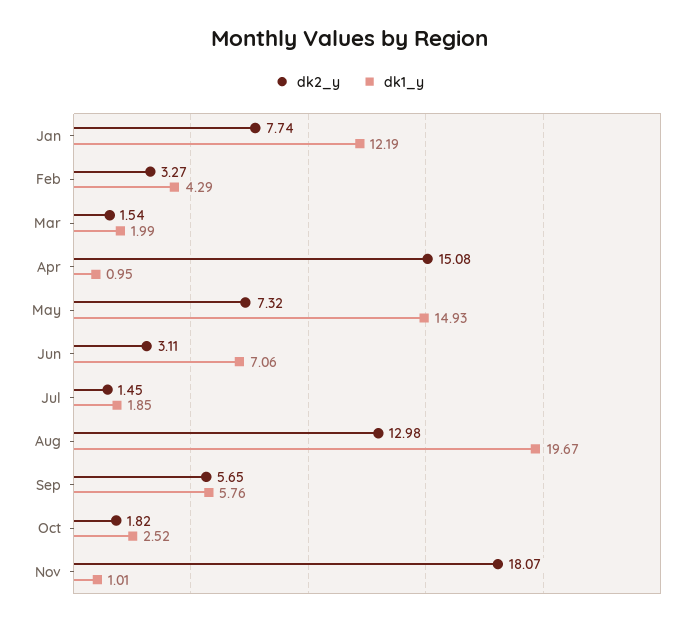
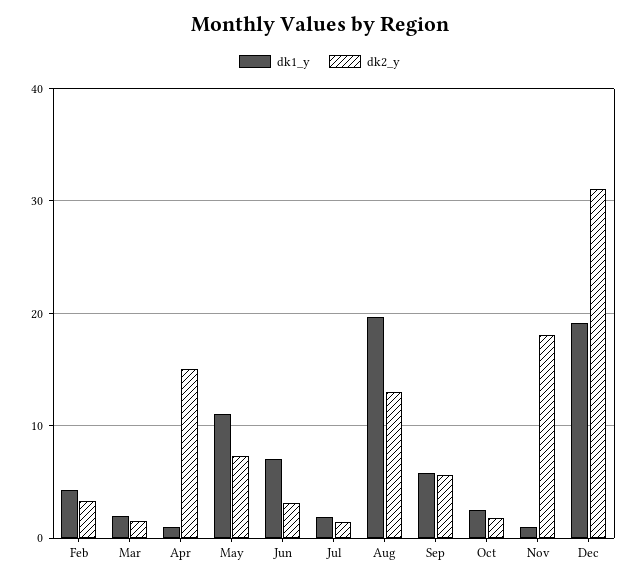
dk2_y, Jan: 7.74 -> none
dk1_y, Jan: 12.19 -> none
dk1_y, May: 14.93 -> 11
dk1_y, Dec: none -> 19
dk2_y, Dec: none -> 31

